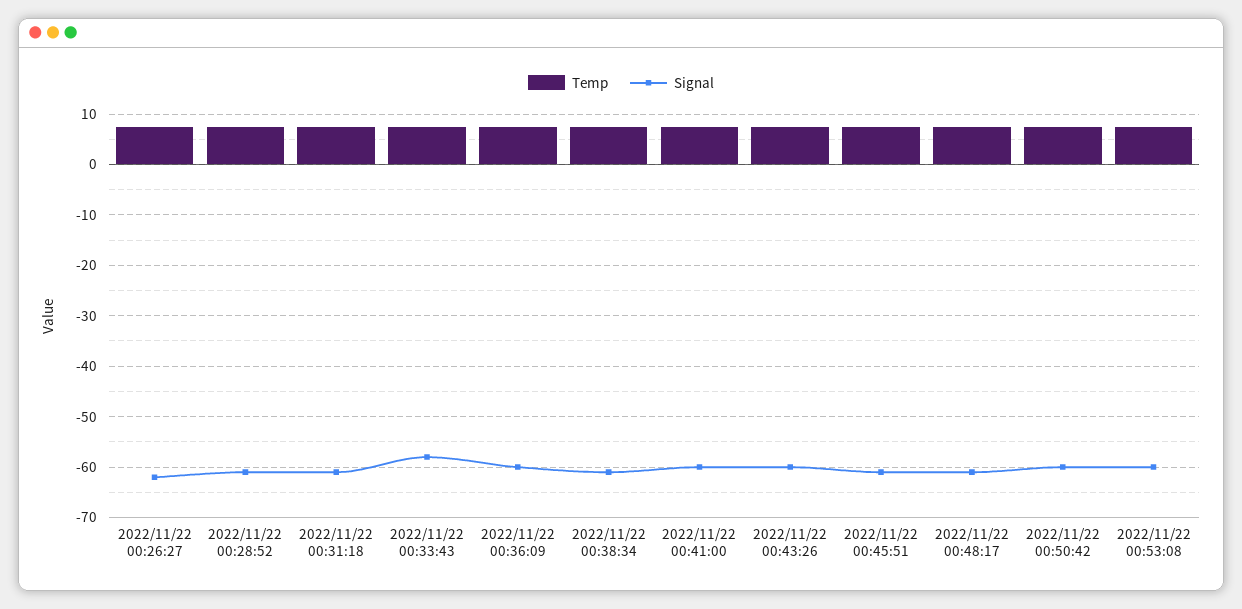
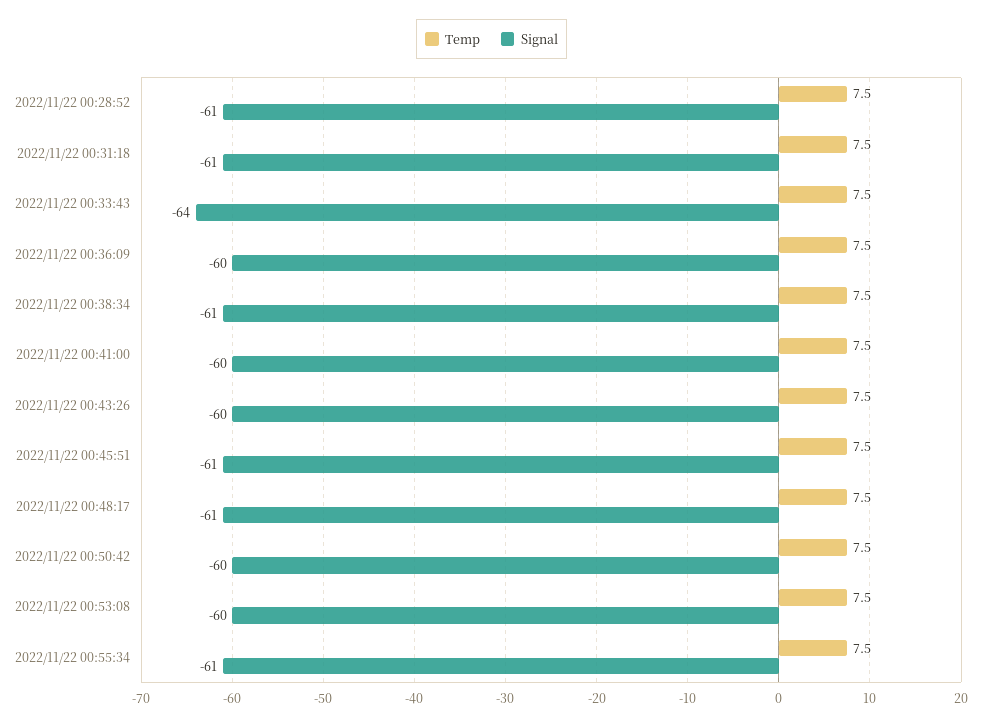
Temp, 2022/11/22 00:26:27: 8 -> none
Signal, 2022/11/22 00:26:27: -62 -> none
Signal, 2022/11/22 00:33:43: -58 -> -64
Temp, 2022/11/22 00:55:34: none -> 7.5
Signal, 2022/11/22 00:55:34: none -> -61

